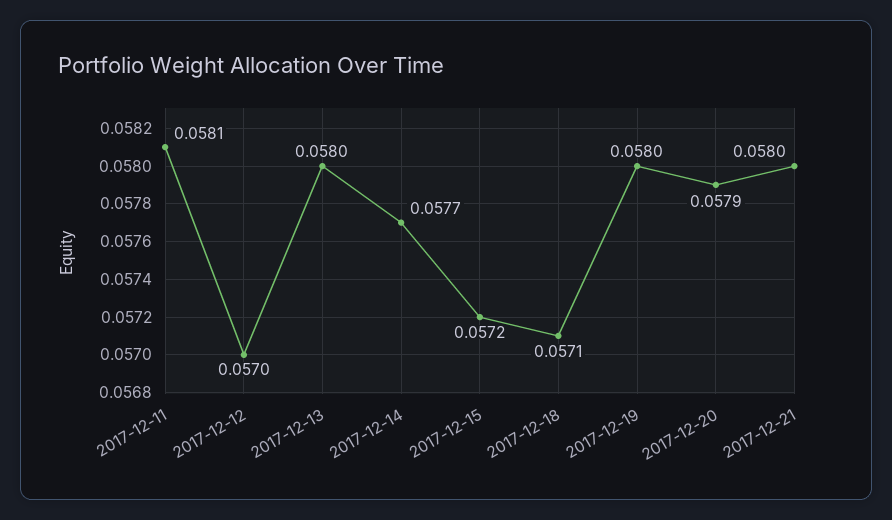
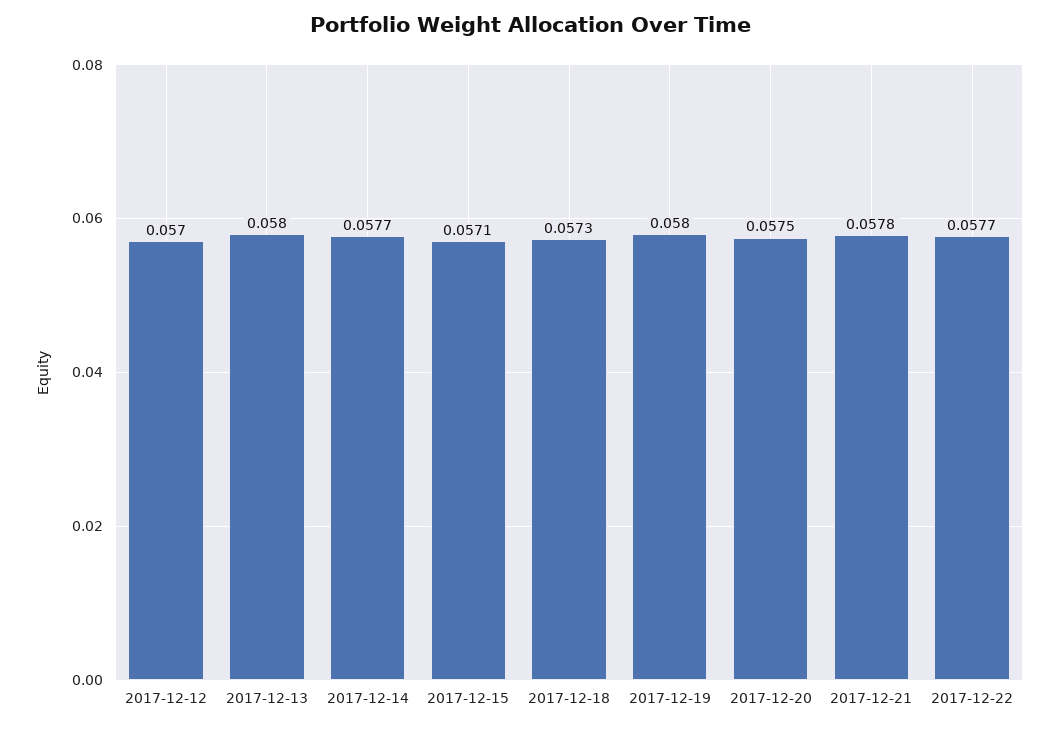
2017-12-11: 0.0581 -> none
2017-12-15: 0.0572 -> 0.0571
2017-12-18: 0.0571 -> 0.0573
2017-12-20: 0.0579 -> 0.0575
2017-12-21: 0.058 -> 0.0578
2017-12-22: none -> 0.0577

